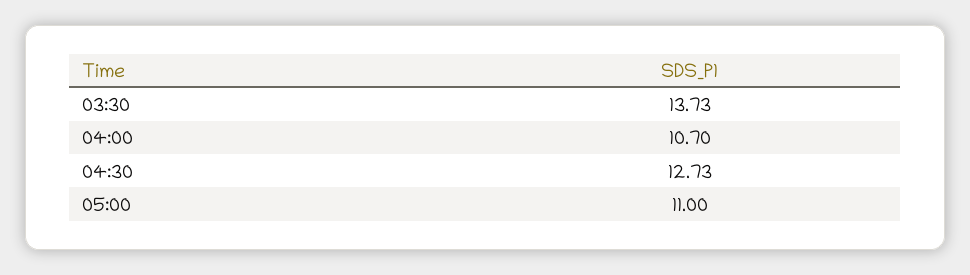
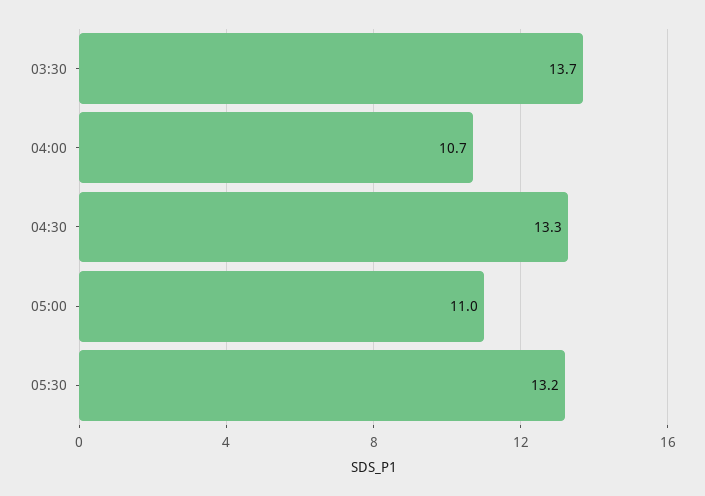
04:30: 12.73 -> 13.3
05:30: none -> 13.2

